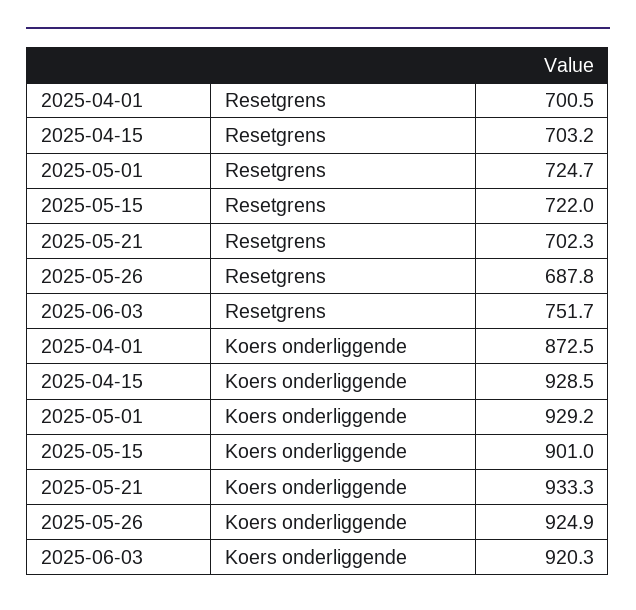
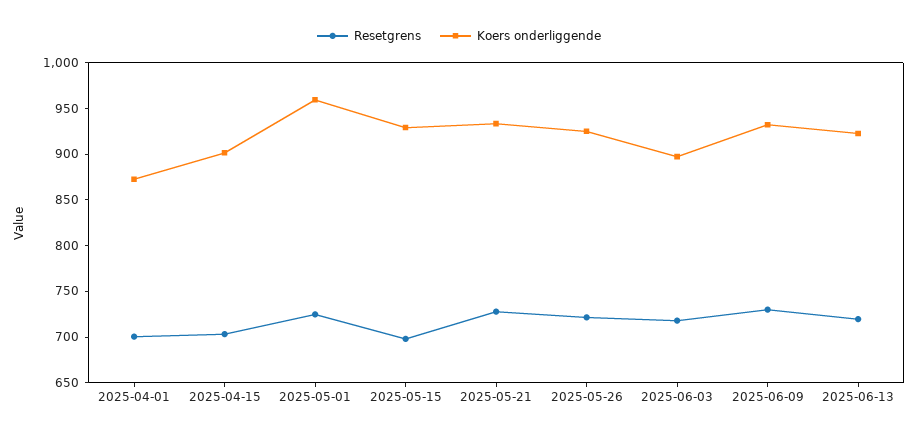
Resetgrens, 2025-05-15: 722 -> 700
Resetgrens, 2025-05-21: 702.3 -> 730
Resetgrens, 2025-05-26: 687.8 -> 720
Resetgrens, 2025-06-03: 751.7 -> 720
Koers onderliggende, 2025-04-15: 928.5 -> 900
Koers onderliggende, 2025-05-01: 929.2 -> 960
Koers onderliggende, 2025-05-15: 901 -> 930
Koers onderliggende, 2025-06-03: 920.3 -> 900
Resetgrens, 2025-06-09: none -> 730
Koers onderliggende, 2025-06-09: none -> 930
Resetgrens, 2025-06-13: none -> 720
Koers onderliggende, 2025-06-13: none -> 920

